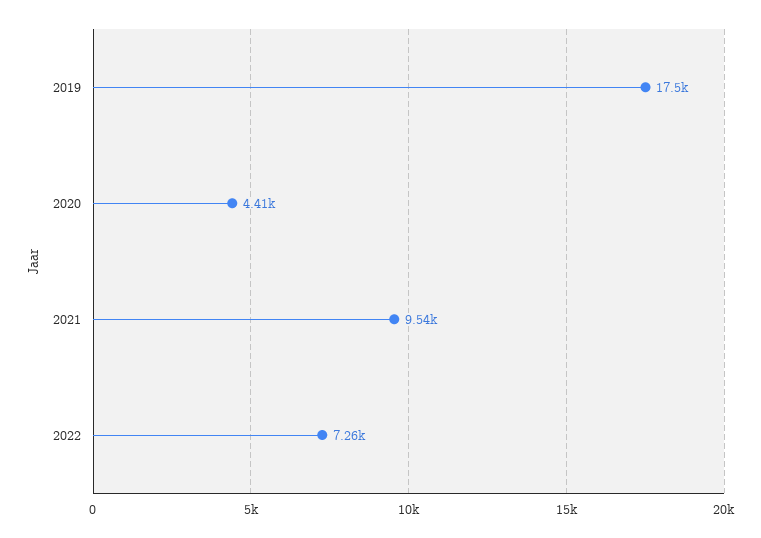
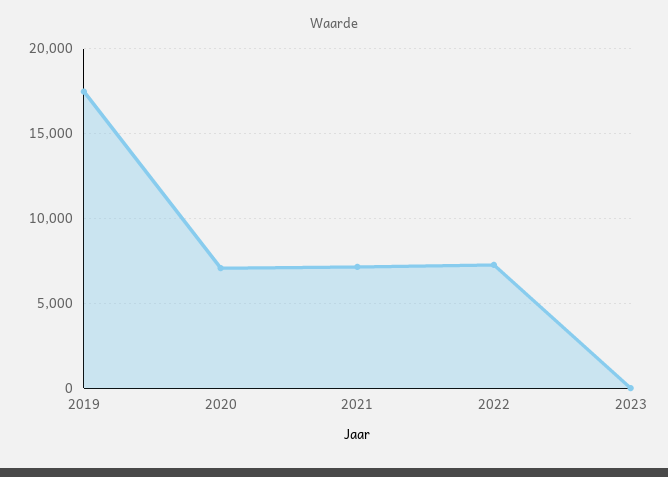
2020: 4410 -> 7000
2021: 9540 -> 7000
2023: none -> 0

